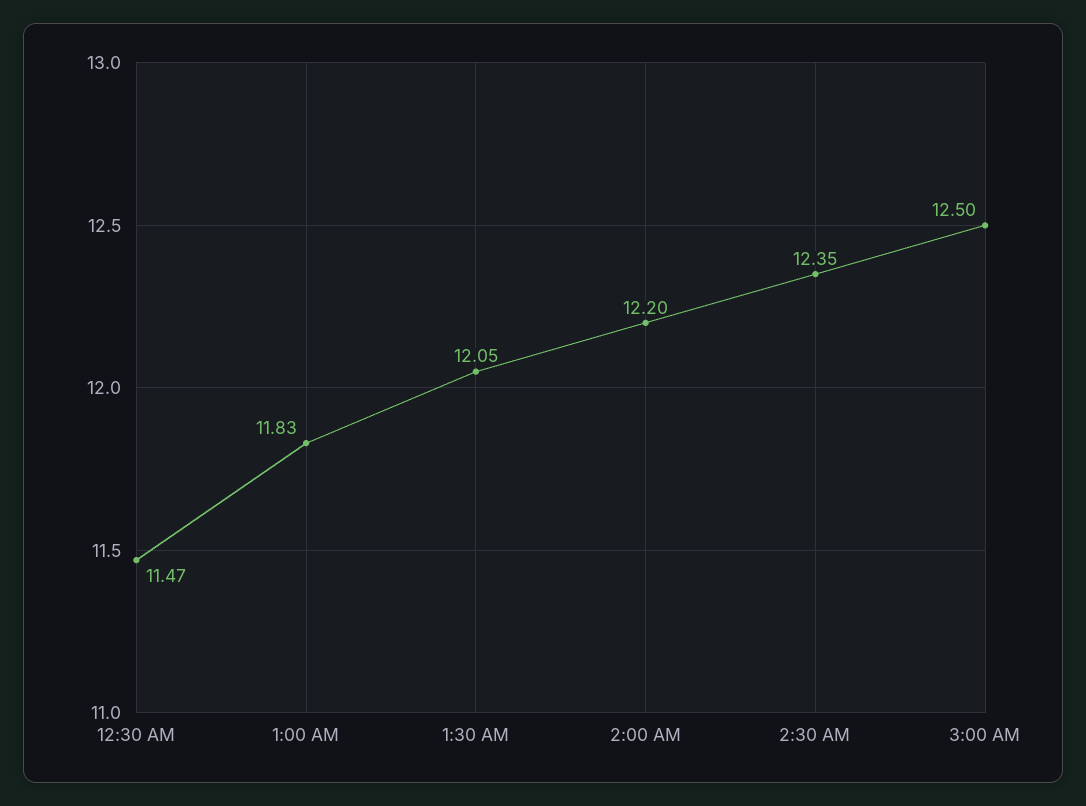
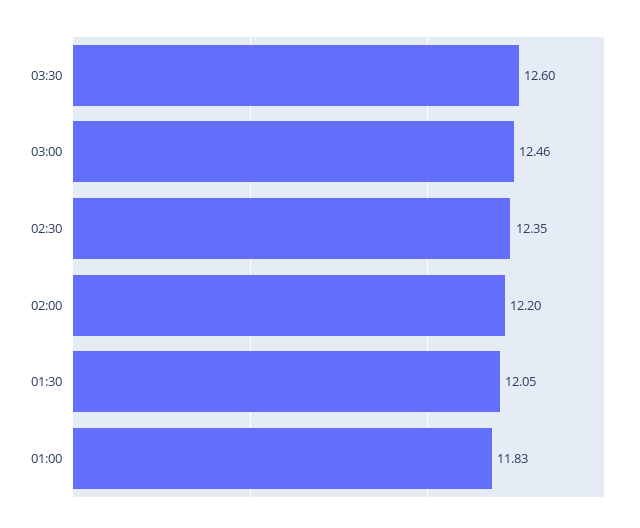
12:30 AM: 11.47 -> none
3:00 AM: 12.5 -> 12.46
03:30: none -> 12.6

